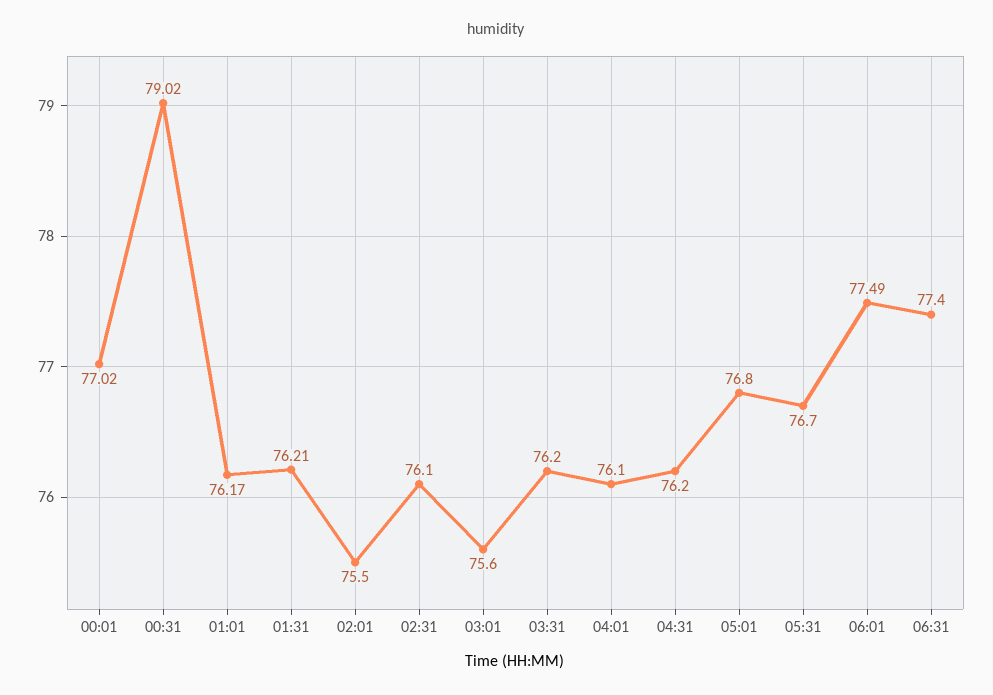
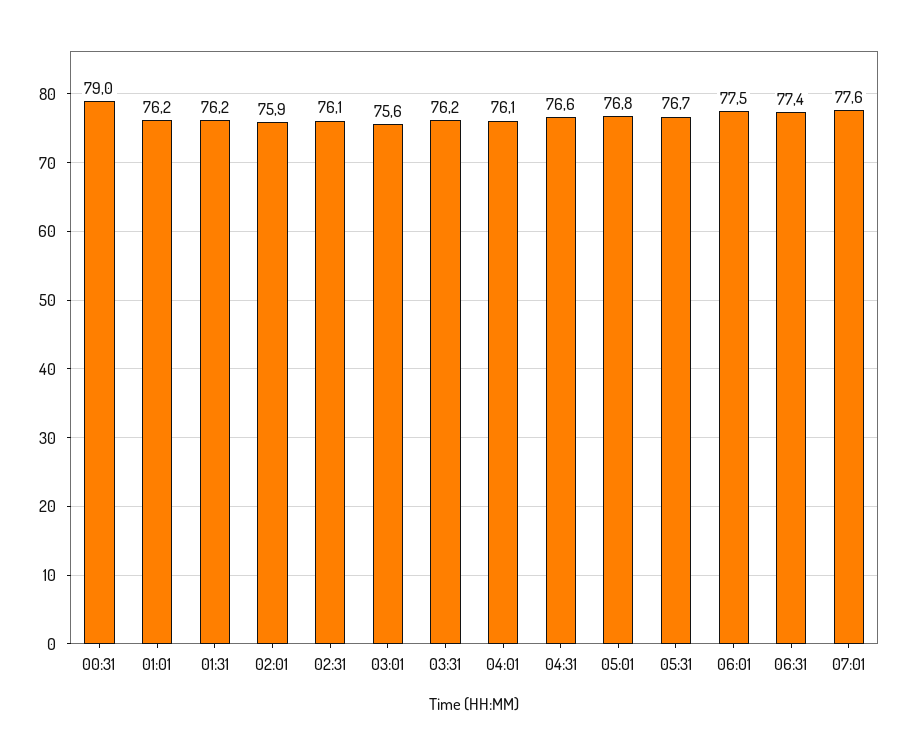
00:01: 77.02 -> none
02:01: 75.5 -> 75.9
04:31: 76.2 -> 76.6
07:01: none -> 77.6

